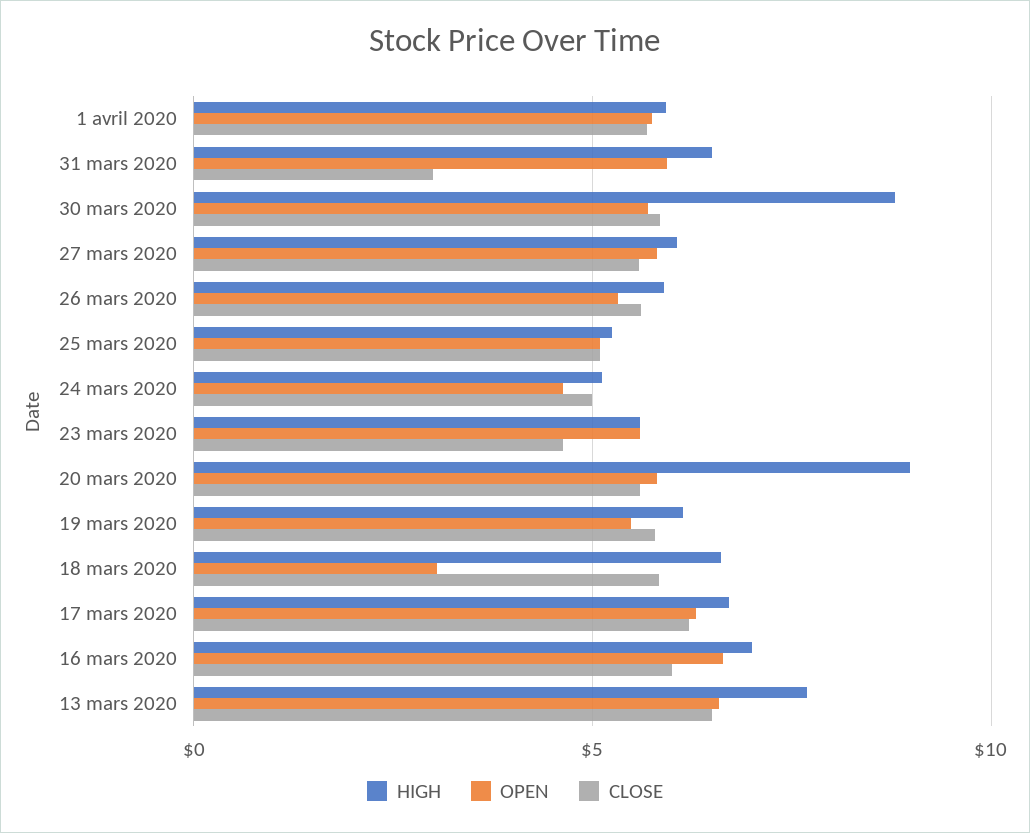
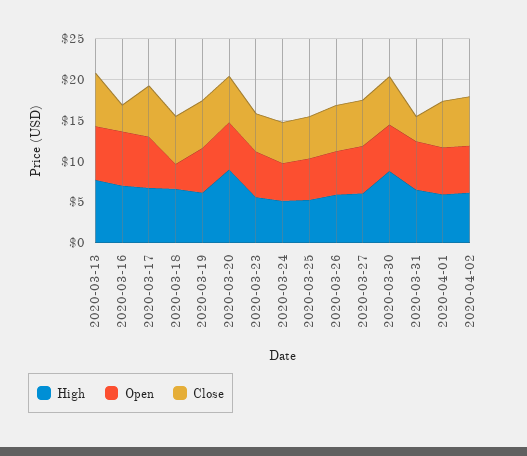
CLOSE, 16 mars 2020: 6 -> 3
HIGH, 2020-04-02: none -> 6
OPEN, 2020-04-02: none -> 6
CLOSE, 2020-04-02: none -> 6

